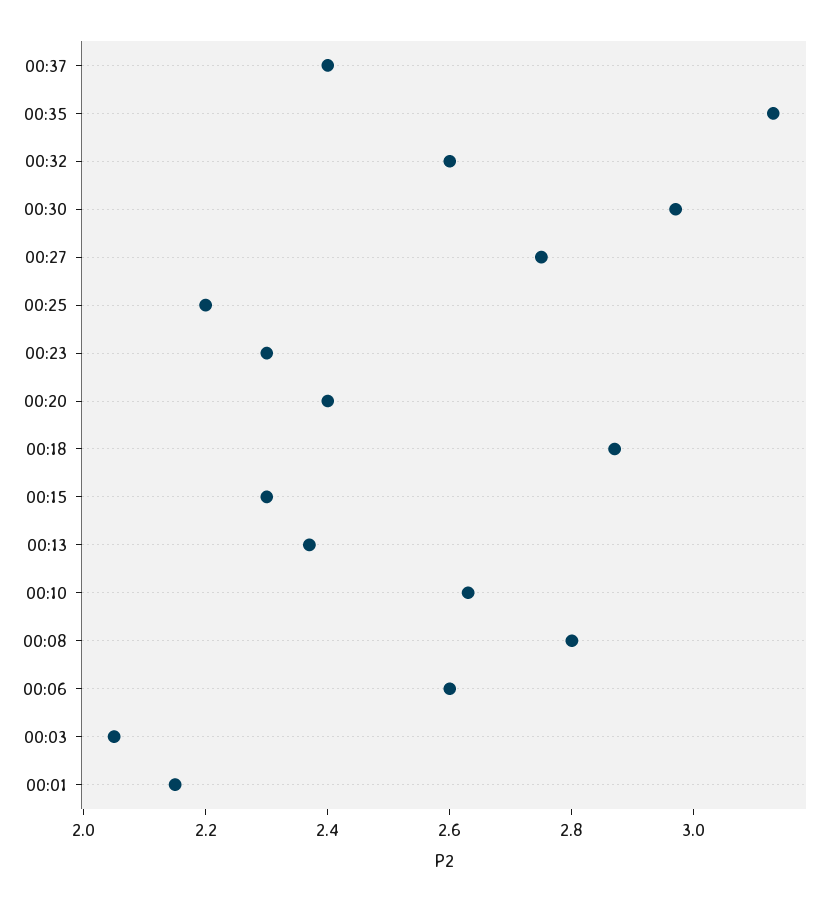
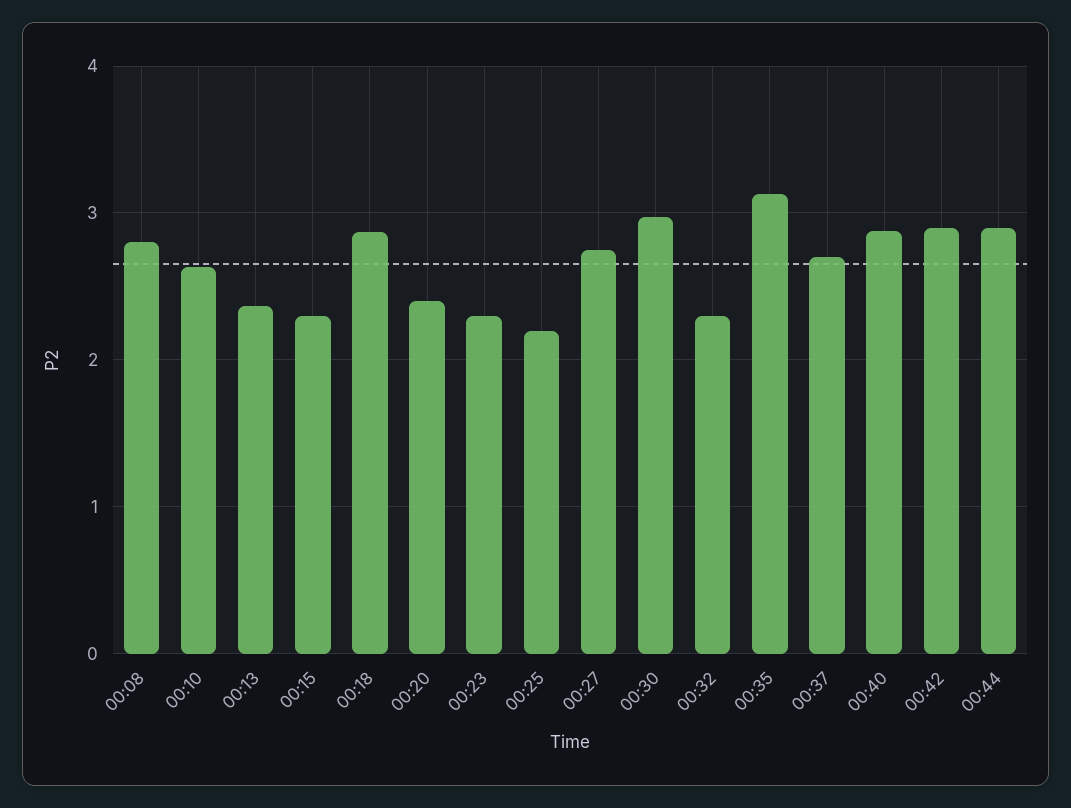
00:37: 2.4 -> 2.7
00:32: 2.6 -> 2.3
00:06: 2.6 -> none
00:03: 2.05 -> none
00:01: 2.15 -> none
00:40: none -> 2.9
00:42: none -> 2.9
00:44: none -> 2.9

